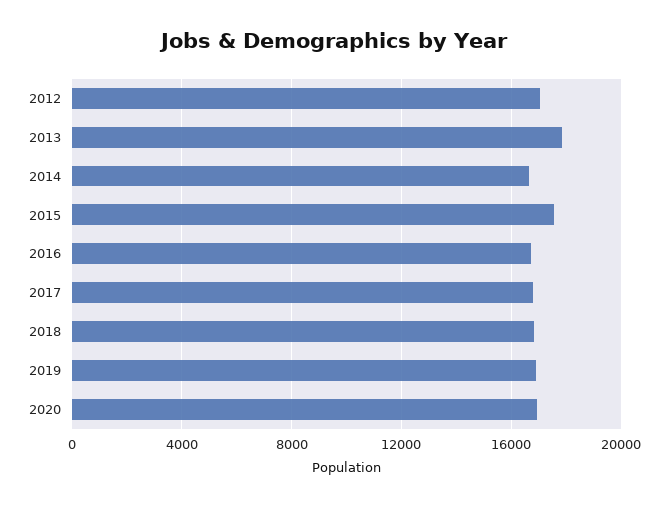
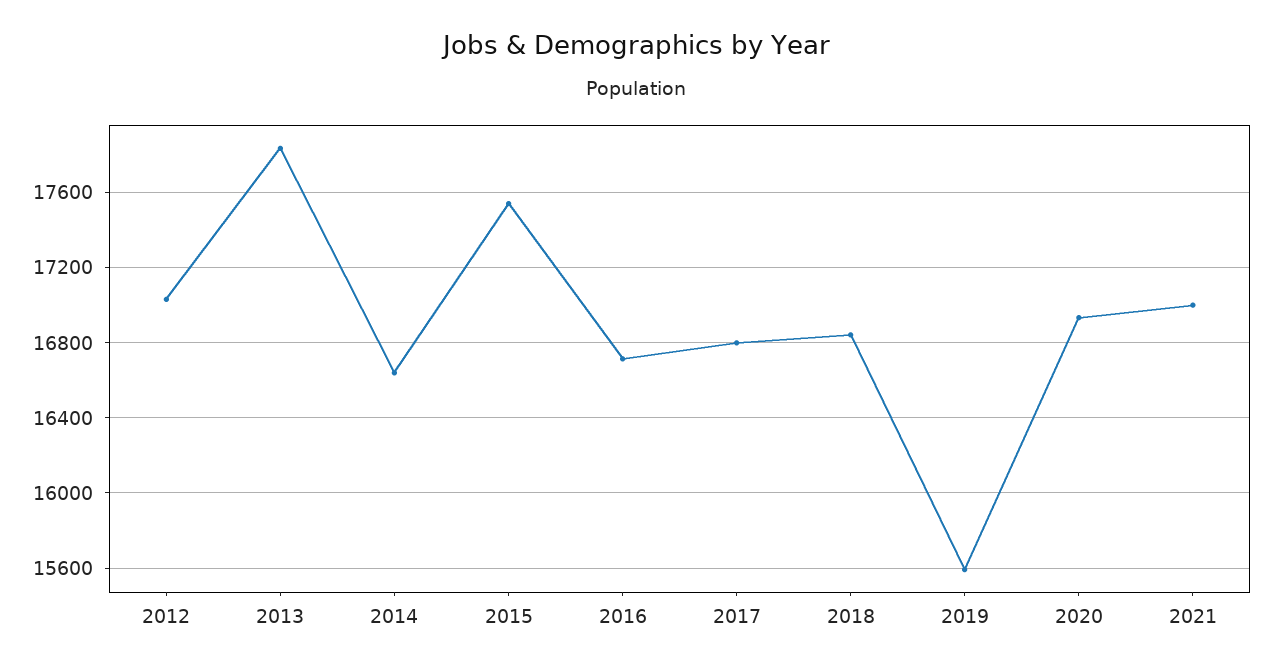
2019: 17000 -> 15600
2021: none -> 17000

